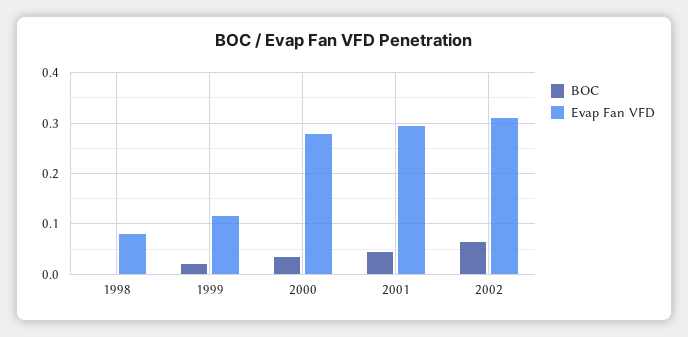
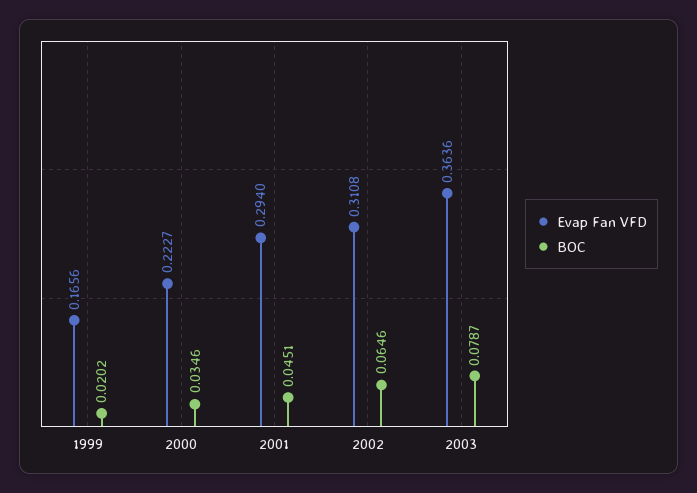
BOC, 1998: 0 -> none
Evap Fan VFD, 1998: 0.08 -> none
Evap Fan VFD, 1999: 0.12 -> 0.1656
Evap Fan VFD, 2000: 0.28 -> 0.2227
Evap Fan VFD, 2003: none -> 0.3636
BOC, 2003: none -> 0.0787

